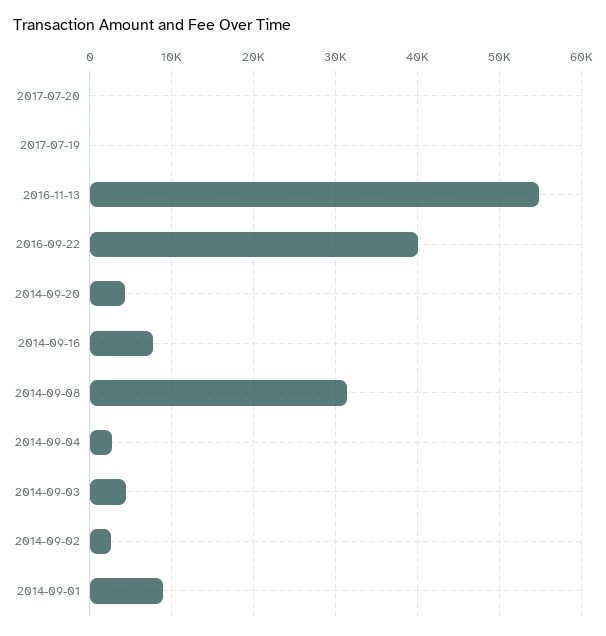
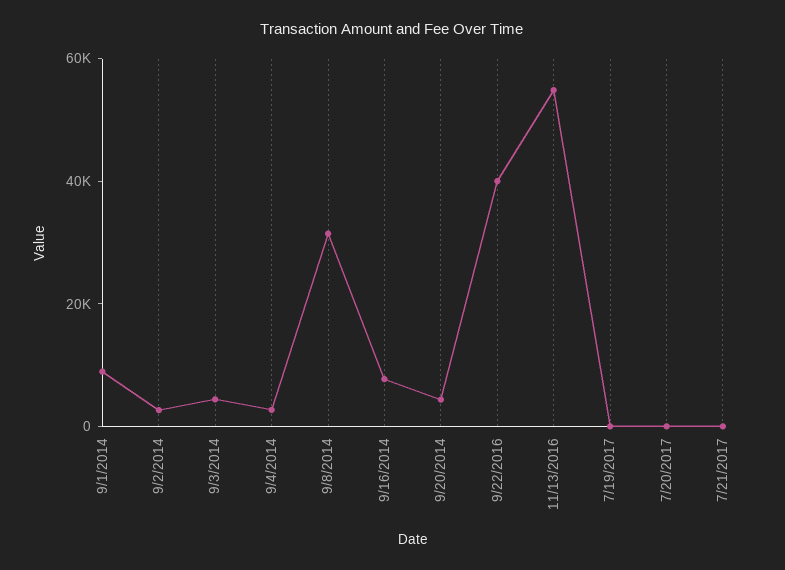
7/21/2017: none -> 0

